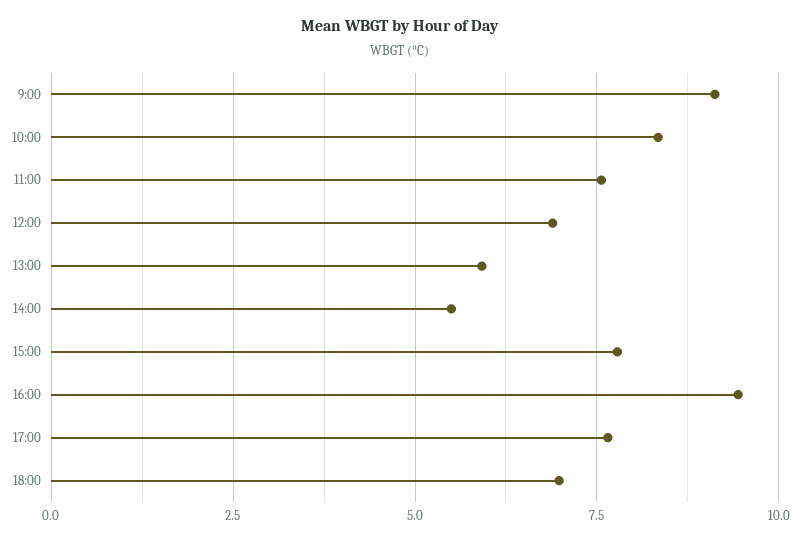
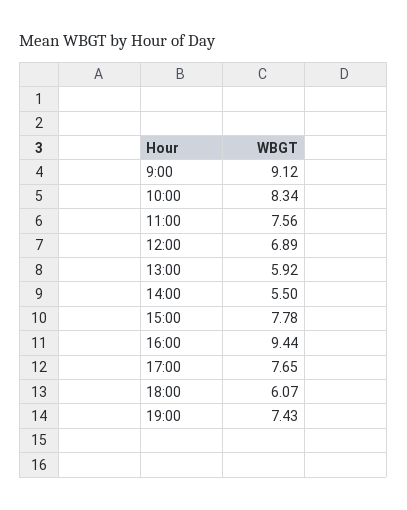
18:00: 7 -> 6.07
19:00: none -> 7.43

